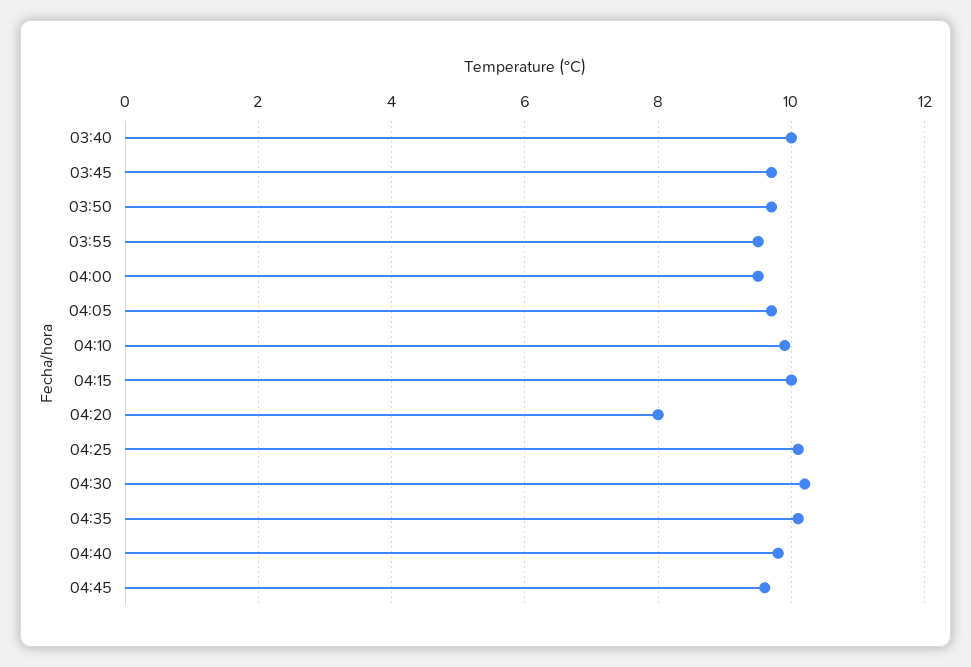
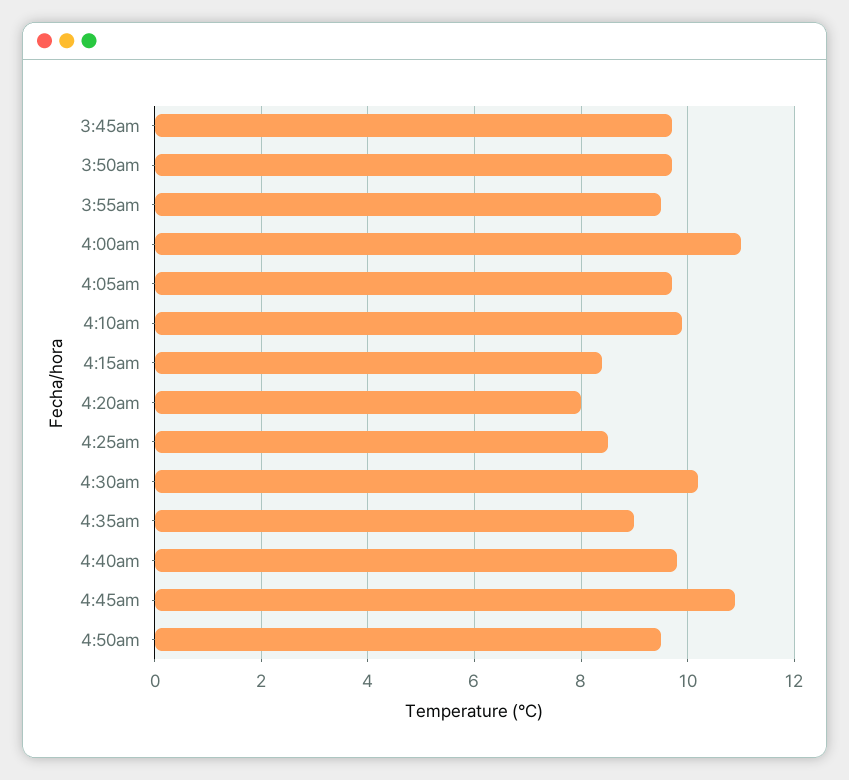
03:40: 10 -> none
04:00: 9.5 -> 11
04:15: 10 -> 8.5
04:25: 10 -> 8.5
04:35: 10 -> 9
04:45: 9.5 -> 11
4:50am: none -> 9.5

